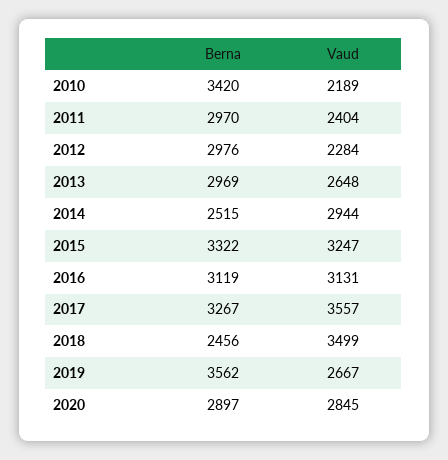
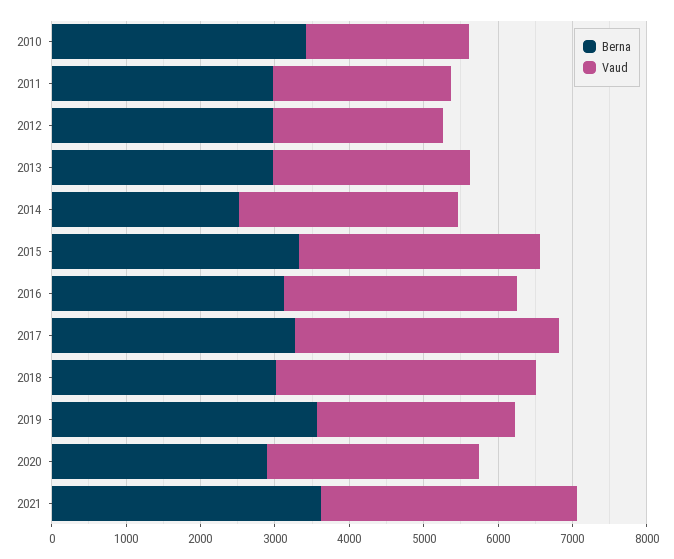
Berna, 2018: 2456 -> 3000
Berna, 2021: none -> 3600
Vaud, 2021: none -> 3400

